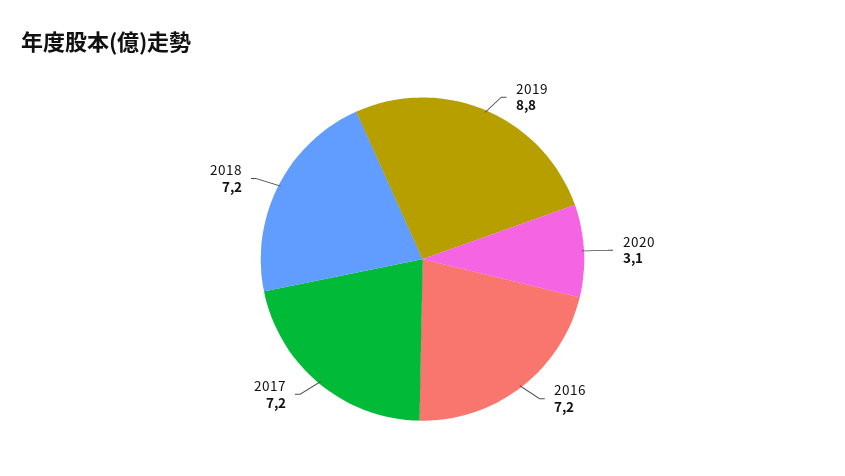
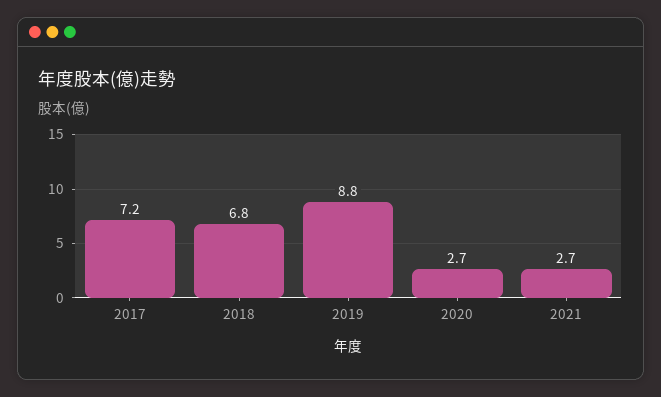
2020: 3.1 -> 2.7
2016: 7.2 -> none
2018: 7.2 -> 6.8
2021: none -> 2.7

